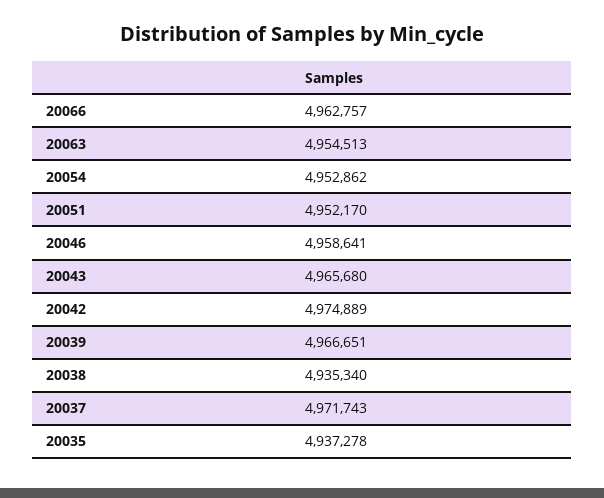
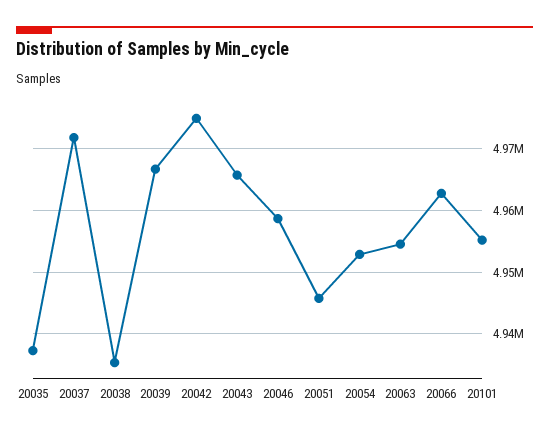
20051: 4952170 -> 4946000
20101: none -> 4955000

